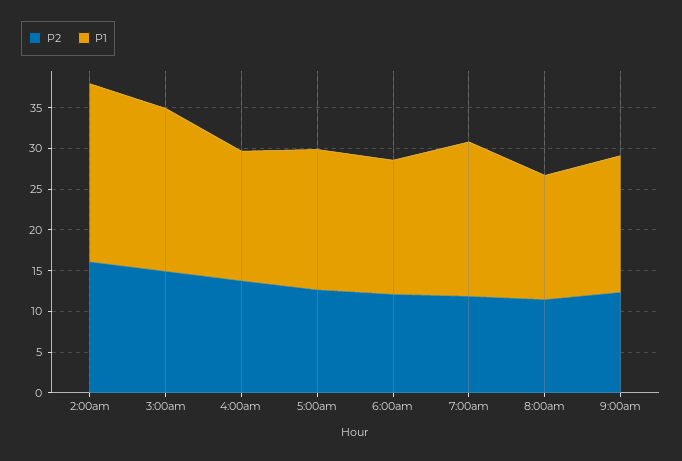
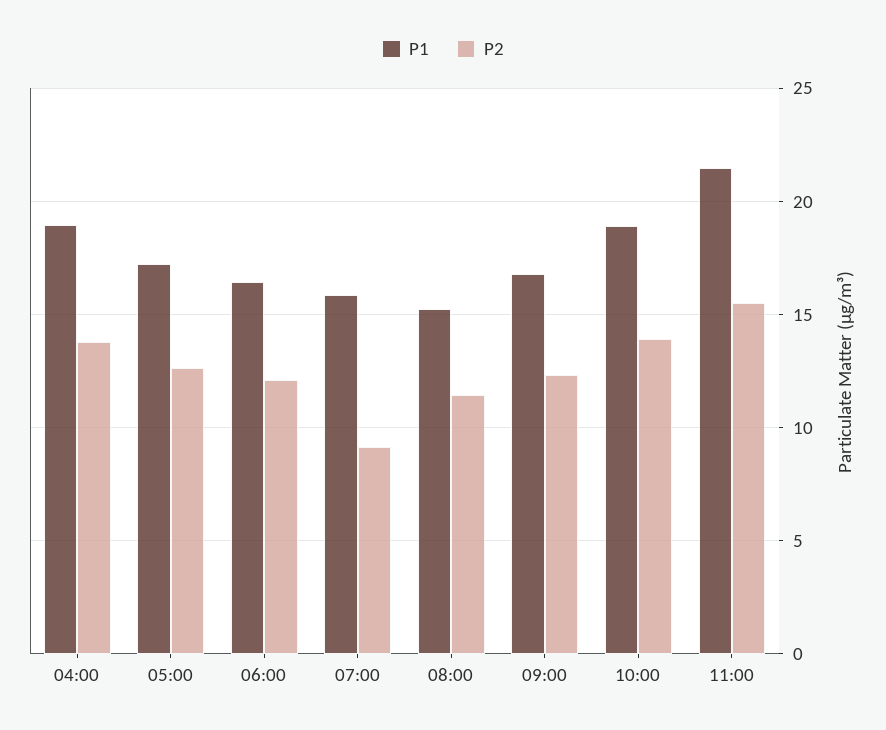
P2, 2:00am: 16 -> none
P1, 2:00am: 22 -> none
P2, 3:00am: 15 -> none
P1, 3:00am: 20 -> none
P1, 4:00am: 16 -> 19
P2, 7:00am: 12 -> 9
P1, 7:00am: 19 -> 16
P1, 10:00: none -> 19
P2, 10:00: none -> 14
P1, 11:00: none -> 21.5
P2, 11:00: none -> 15.5

